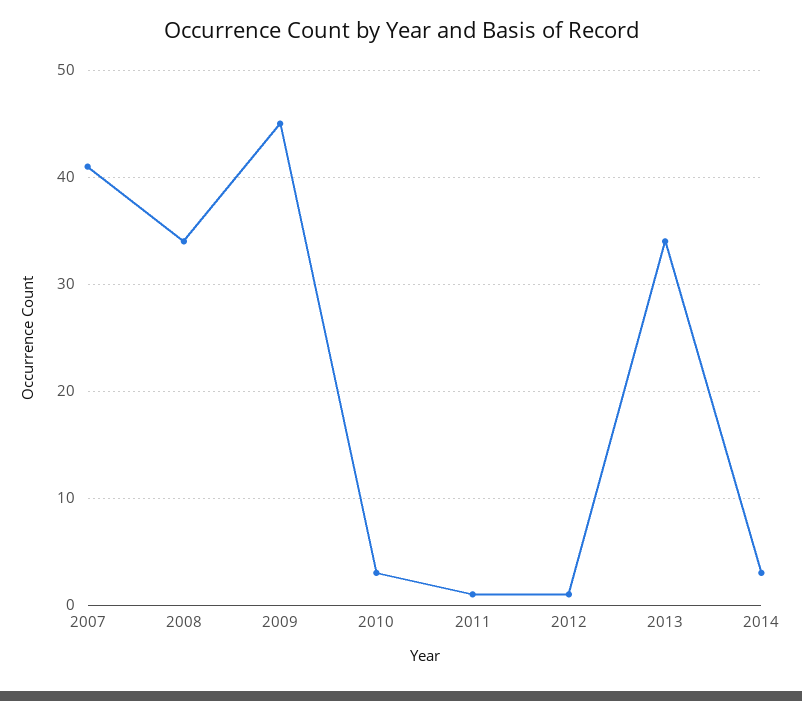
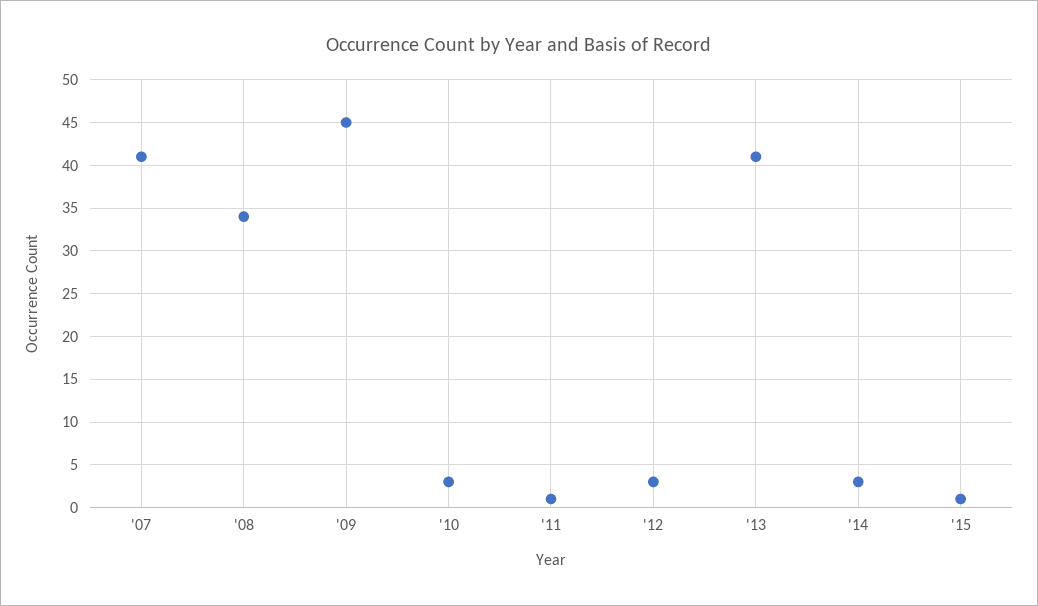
2012: 1 -> 3
2013: 34 -> 41
'15: none -> 1

